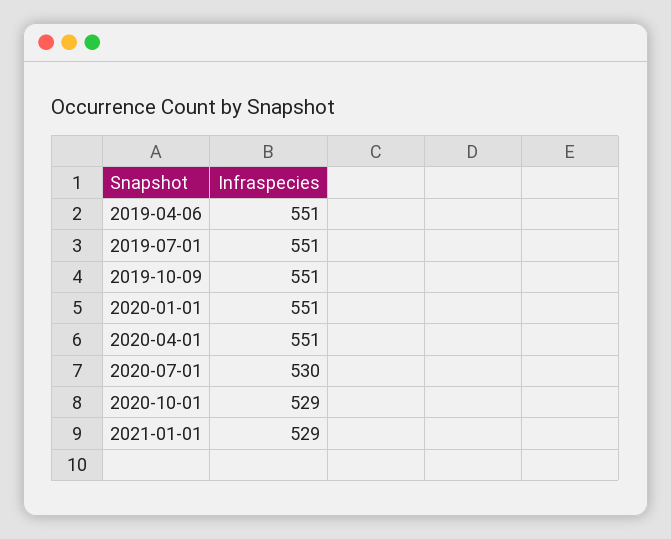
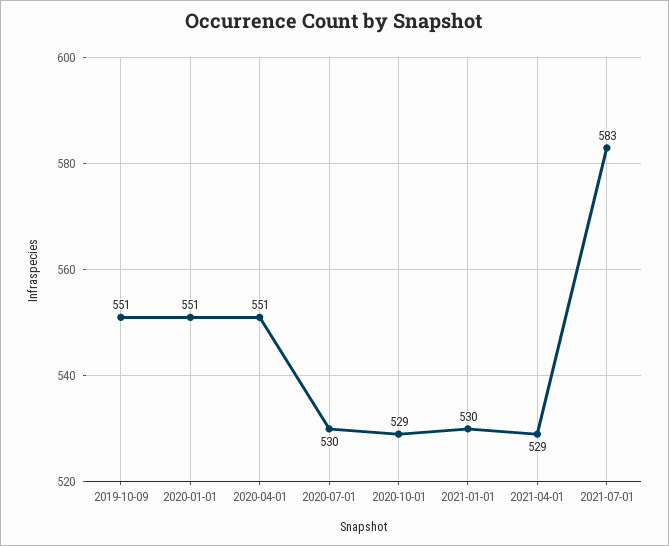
2019-04-06: 551 -> none
2019-07-01: 551 -> none
2021-01-01: 529 -> 530
2021-04-01: none -> 529
2021-07-01: none -> 583

